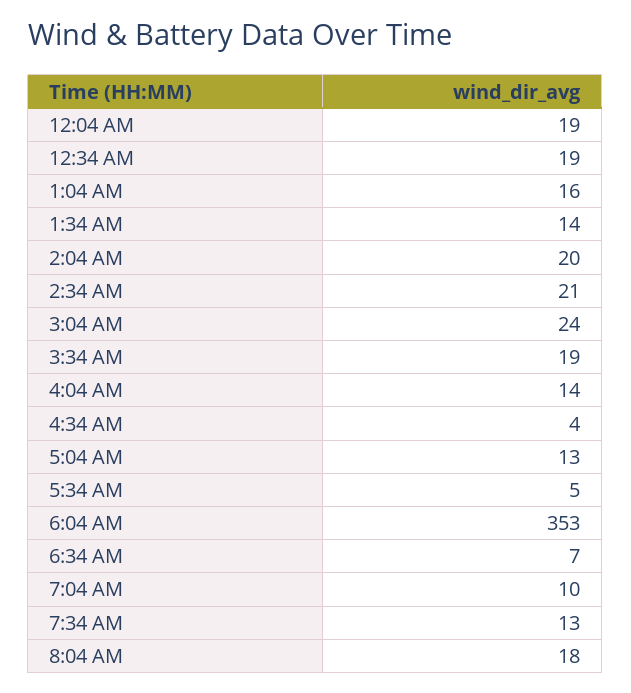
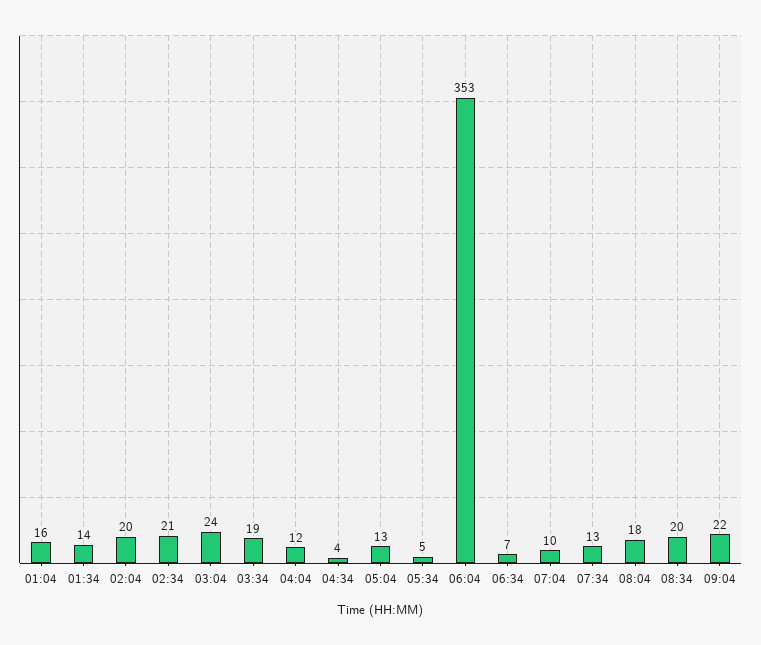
12:04 AM: 19 -> none
12:34 AM: 19 -> none
4:04 AM: 14 -> 12
08:34: none -> 20
09:04: none -> 22

